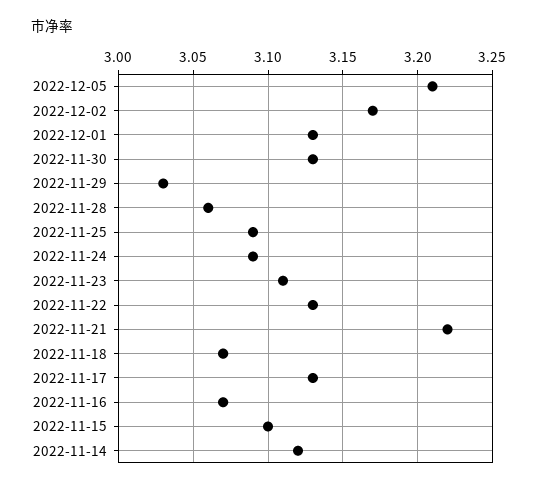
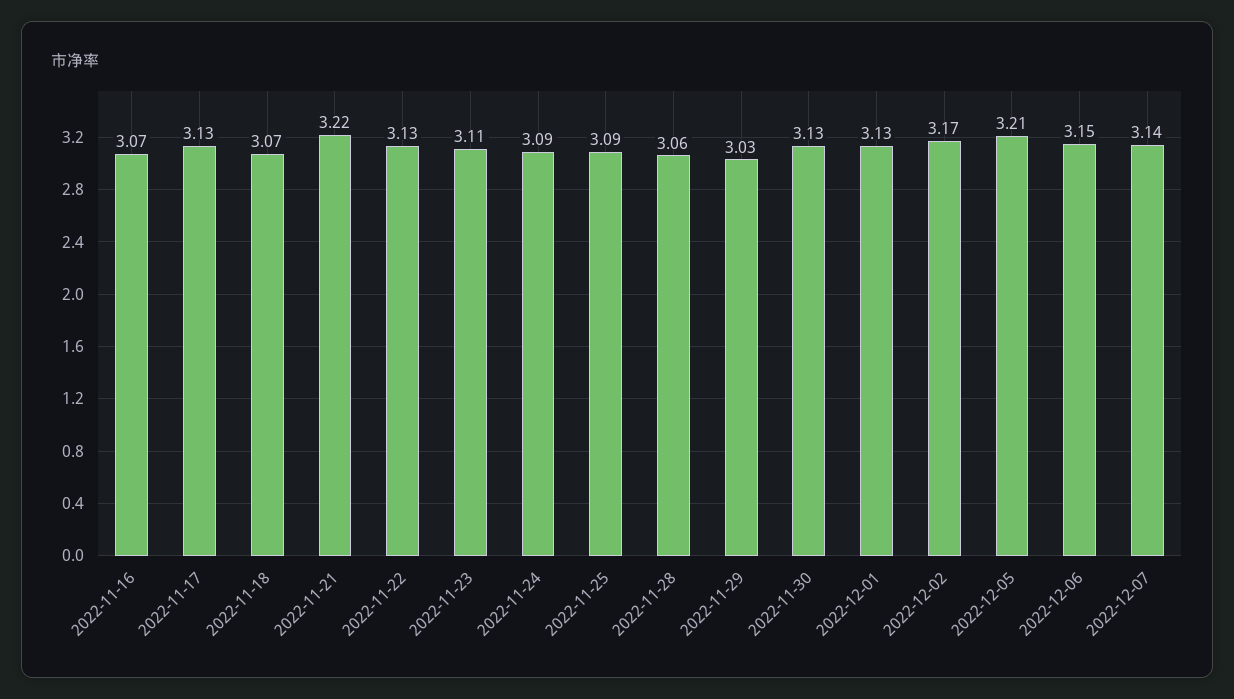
2022-11-15: 3.1 -> none
2022-11-14: 3.12 -> none
2022-12-06: none -> 3.15
2022-12-07: none -> 3.14

